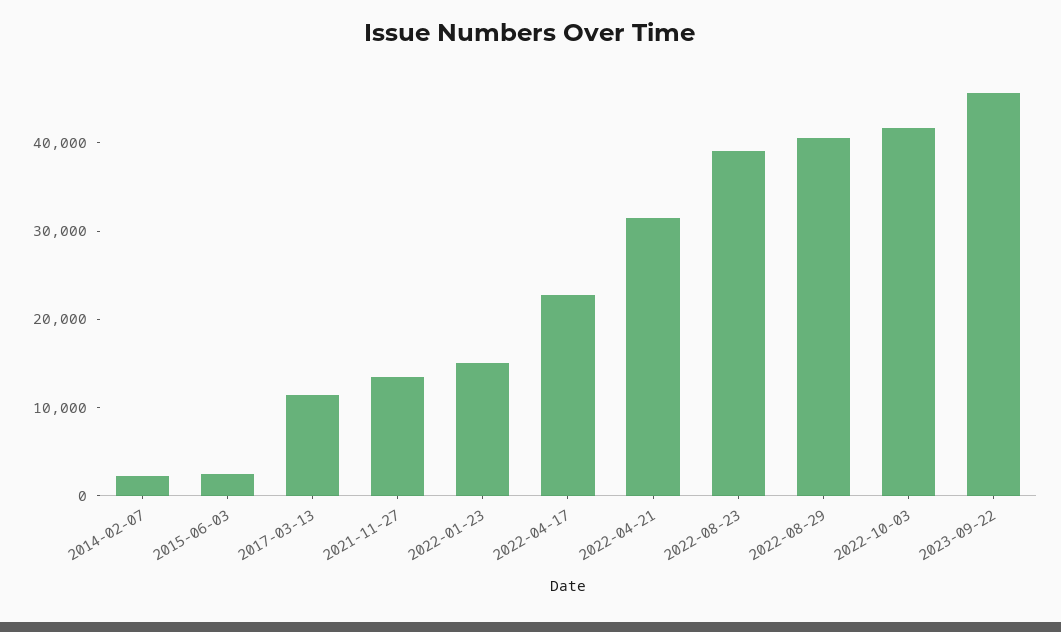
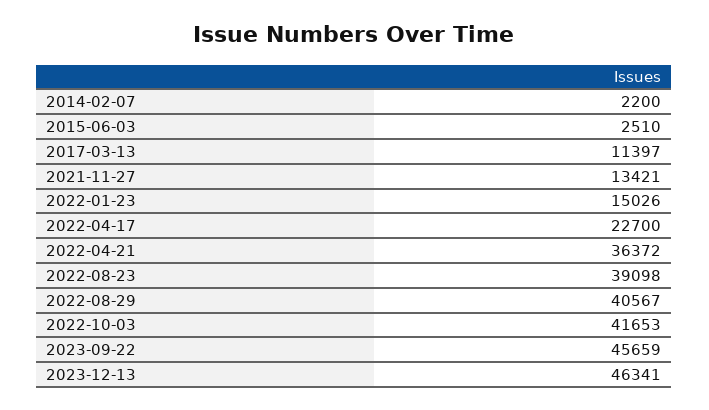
2022-04-21: 32000 -> 36372
2023-12-13: none -> 46341

